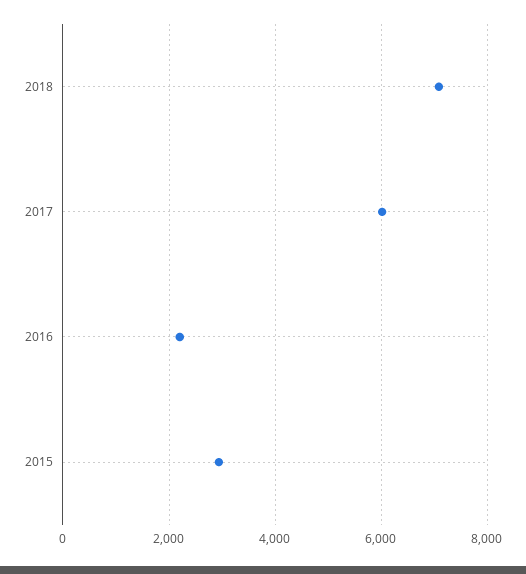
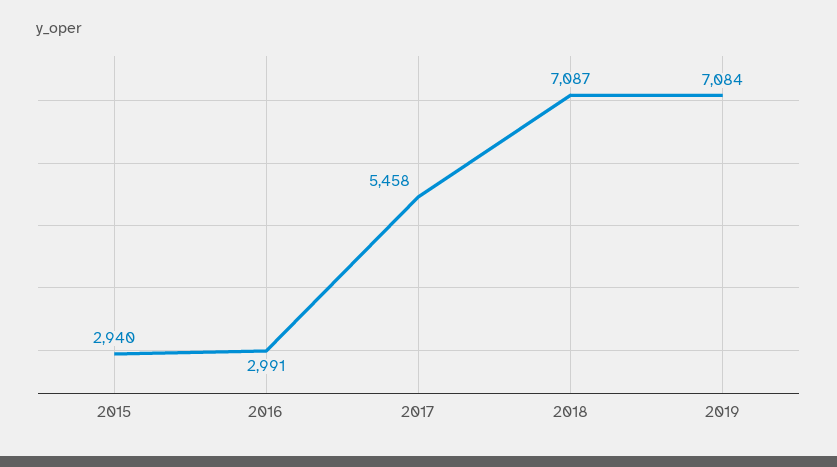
2017: 6000 -> 5458
2016: 2200 -> 2991
2019: none -> 7084

